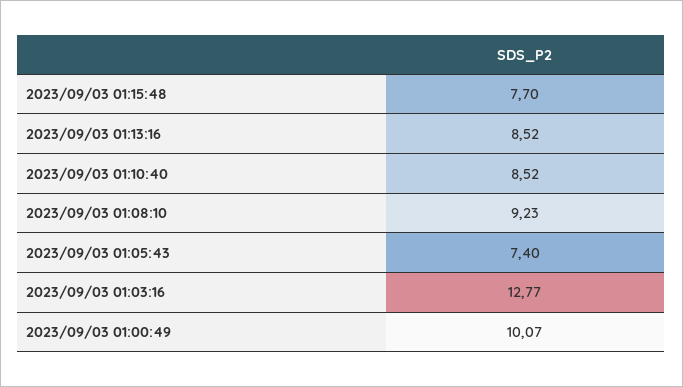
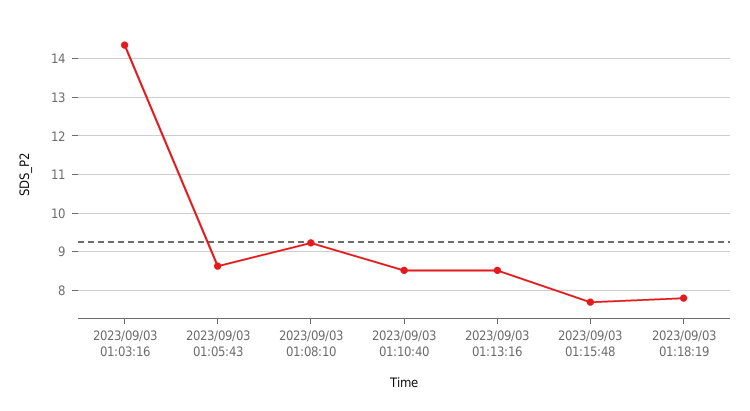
2023/09/03 01:05:43: 7.4 -> 8.6
2023/09/03 01:03:16: 12.77 -> 14.4
2023/09/03 01:00:49: 10.07 -> none
2023/09/03 01:18:19: none -> 7.8

